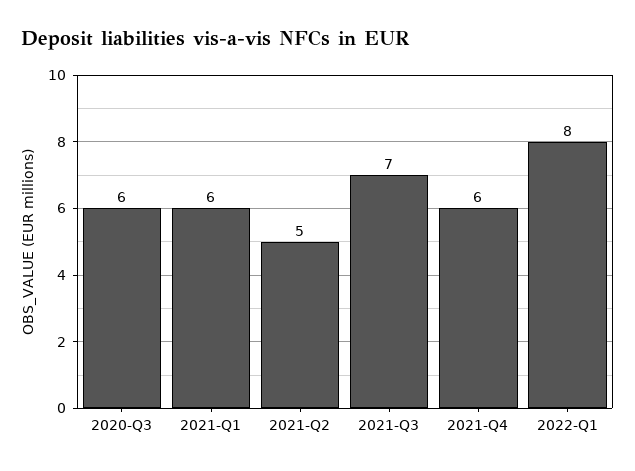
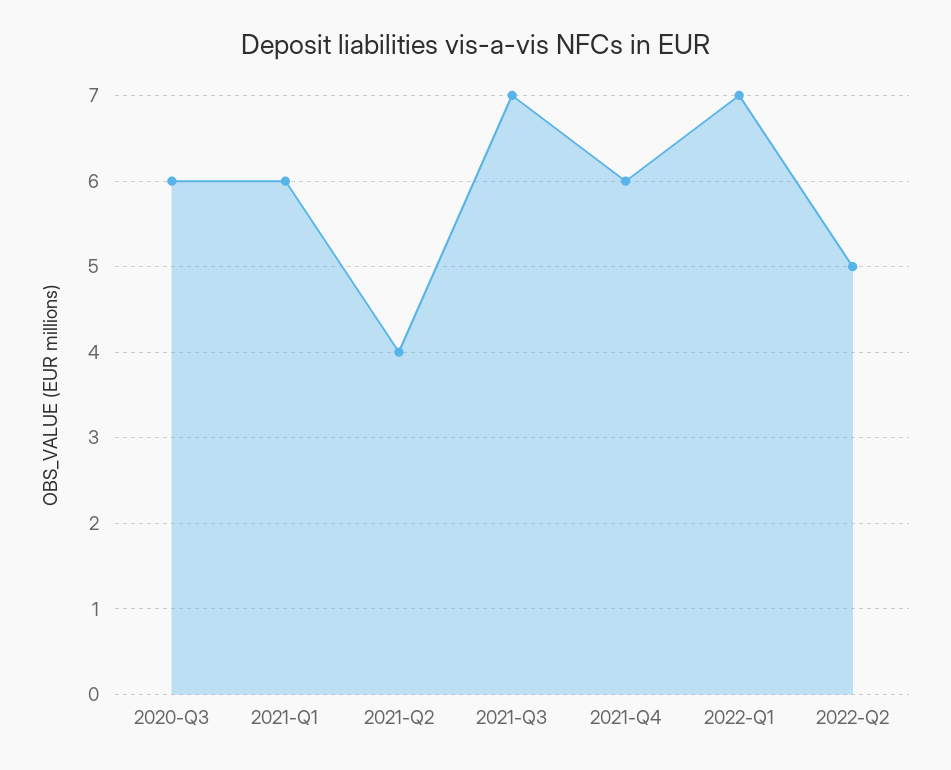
2021-Q2: 5 -> 4
2022-Q1: 8 -> 7
2022-Q2: none -> 5

